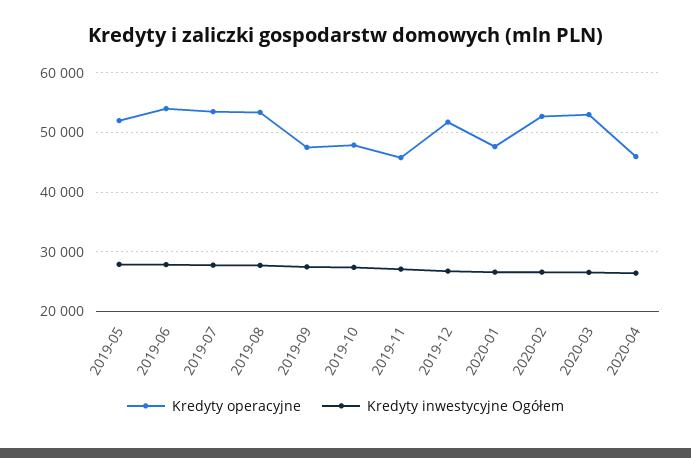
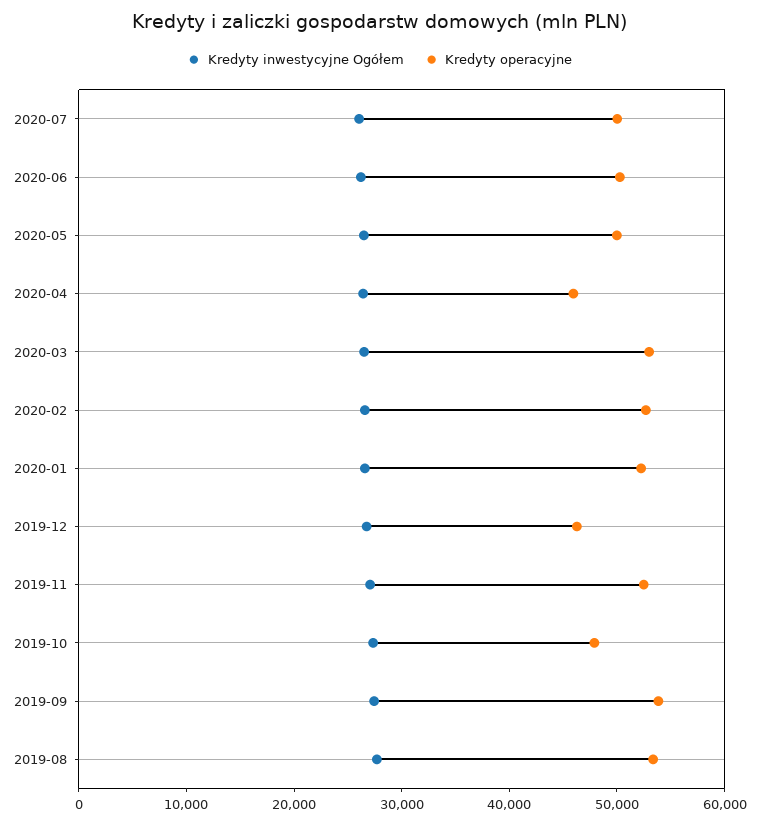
Kredyty operacyjne, 2019-05: 52000 -> none
Kredyty inwestycyjne Ogółem, 2019-05: 28000 -> none
Kredyty operacyjne, 2019-06: 54000 -> none
Kredyty inwestycyjne Ogółem, 2019-06: 28000 -> none
Kredyty operacyjne, 2019-07: 54000 -> none
Kredyty inwestycyjne Ogółem, 2019-07: 28000 -> none
Kredyty operacyjne, 2019-09: 48000 -> 54000
Kredyty operacyjne, 2019-11: 46000 -> 52000
Kredyty operacyjne, 2019-12: 52000 -> 46000
Kredyty operacyjne, 2020-01: 48000 -> 52000
Kredyty inwestycyjne Ogółem, 2020-07: none -> 26000
Kredyty operacyjne, 2020-07: none -> 50000
Kredyty inwestycyjne Ogółem, 2020-06: none -> 26000
Kredyty operacyjne, 2020-06: none -> 50000
Kredyty inwestycyjne Ogółem, 2020-05: none -> 26000
Kredyty operacyjne, 2020-05: none -> 50000

